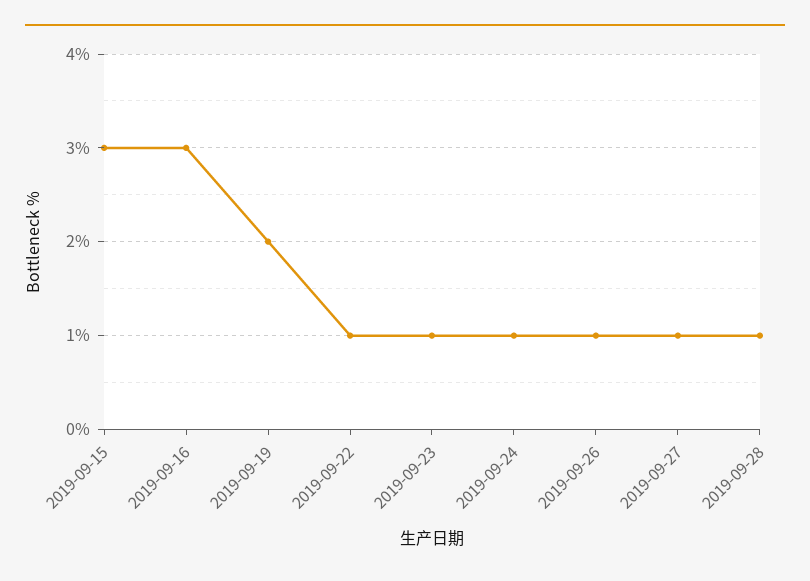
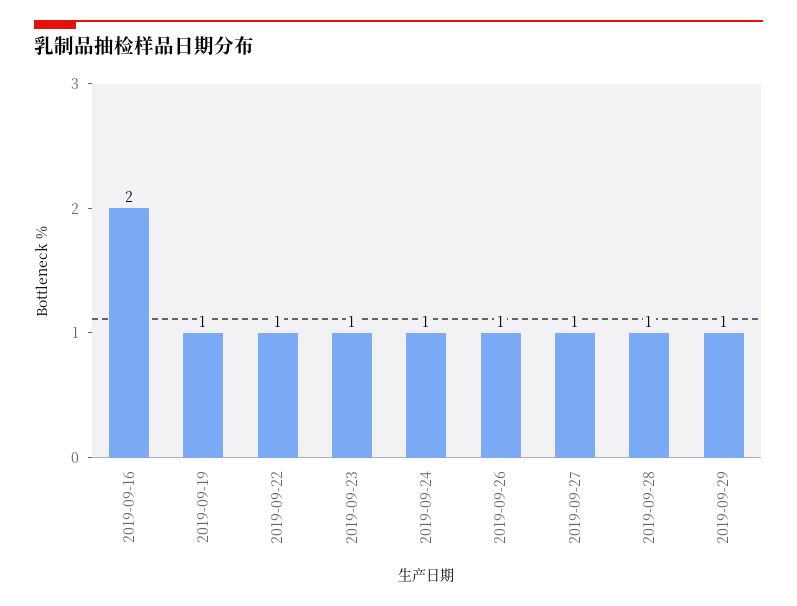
2019-09-15: 3 -> none
2019-09-16: 3 -> 2
2019-09-19: 2 -> 1
2019-09-29: none -> 1

